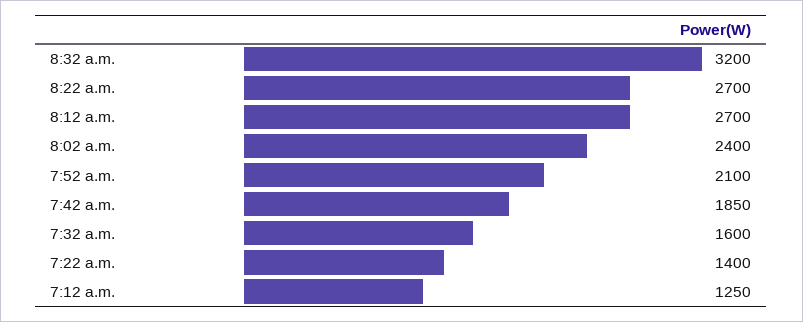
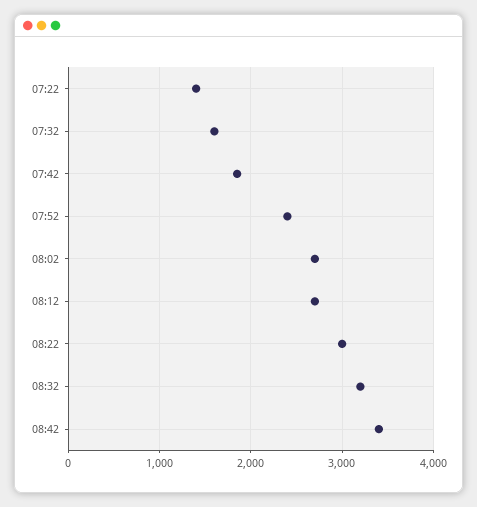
8:22 a.m.: 2700 -> 3000
8:02 a.m.: 2400 -> 2700
7:52 a.m.: 2100 -> 2400
7:12 a.m.: 1250 -> none
08:42: none -> 3400

